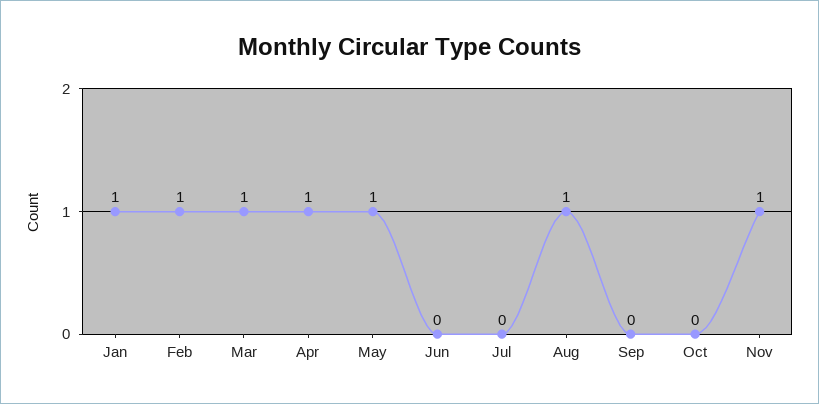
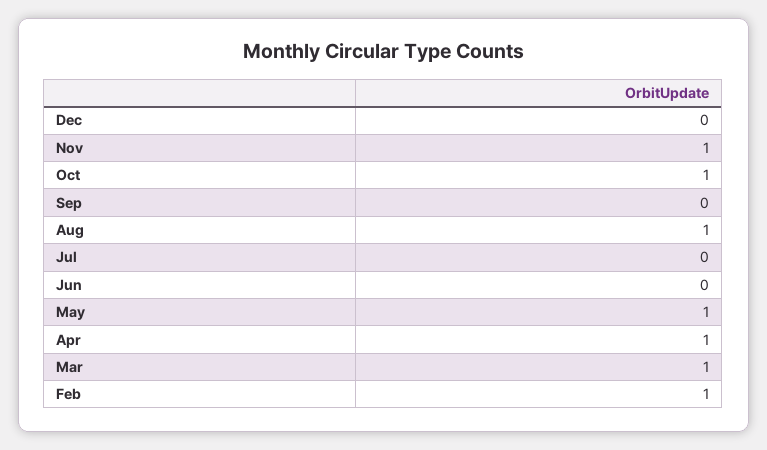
Jan: 1 -> none
Oct: 0 -> 1
Dec: none -> 0

